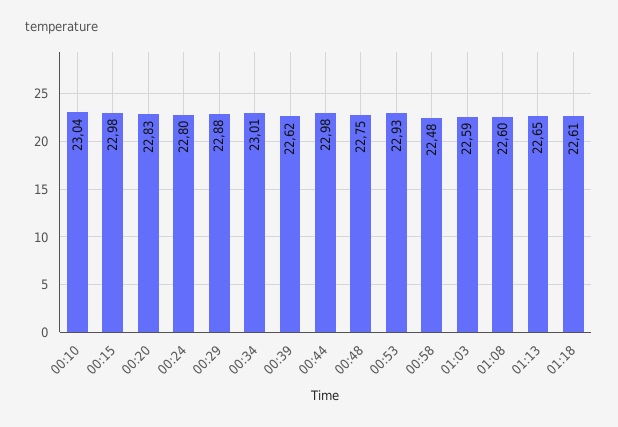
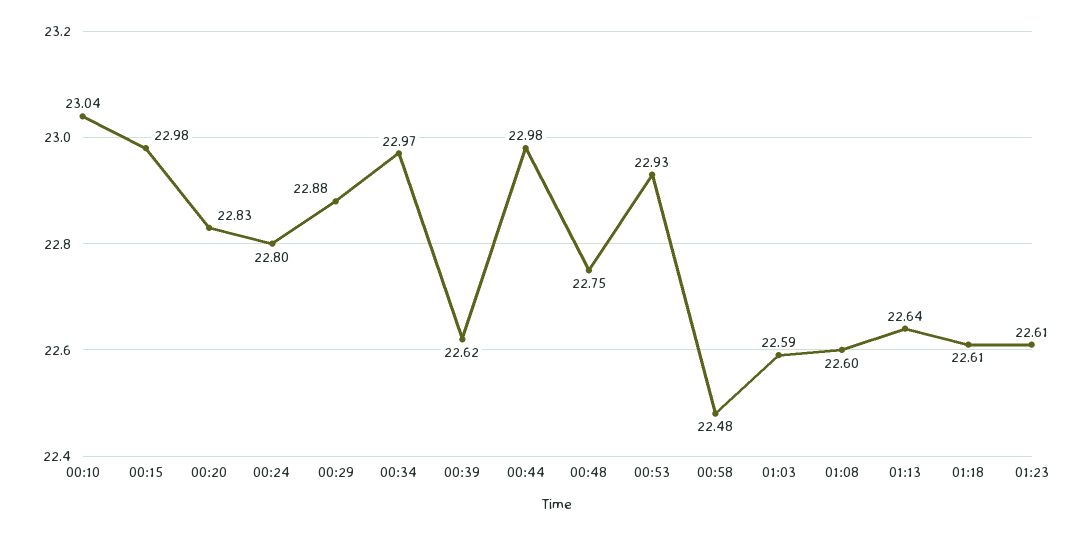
00:34: 23.01 -> 22.97
01:13: 22.65 -> 22.64
01:23: none -> 22.61

